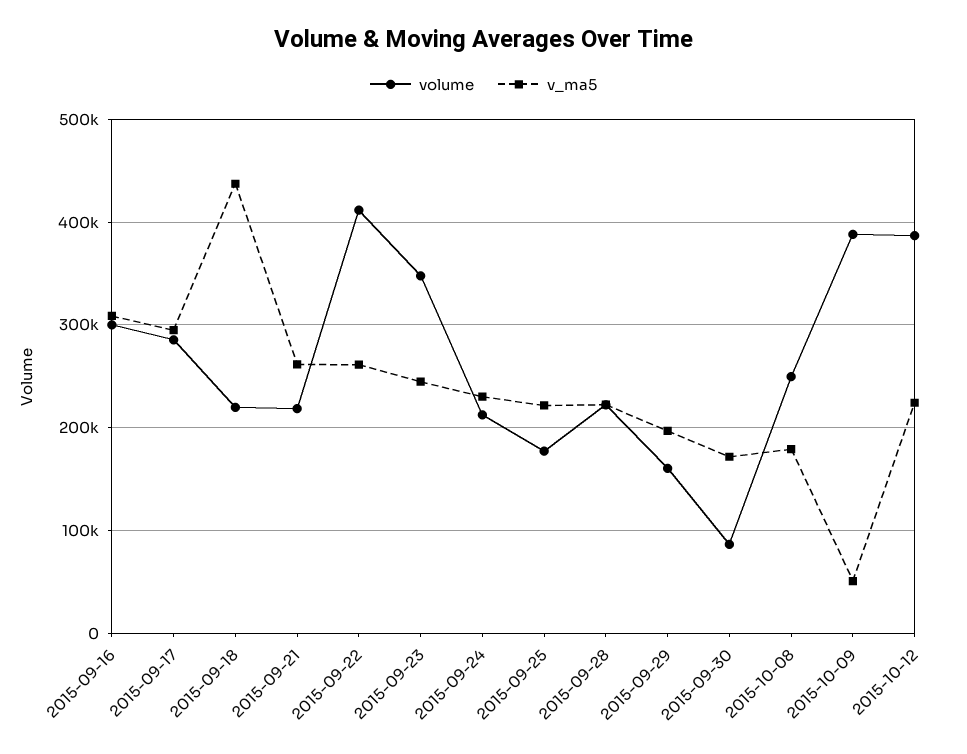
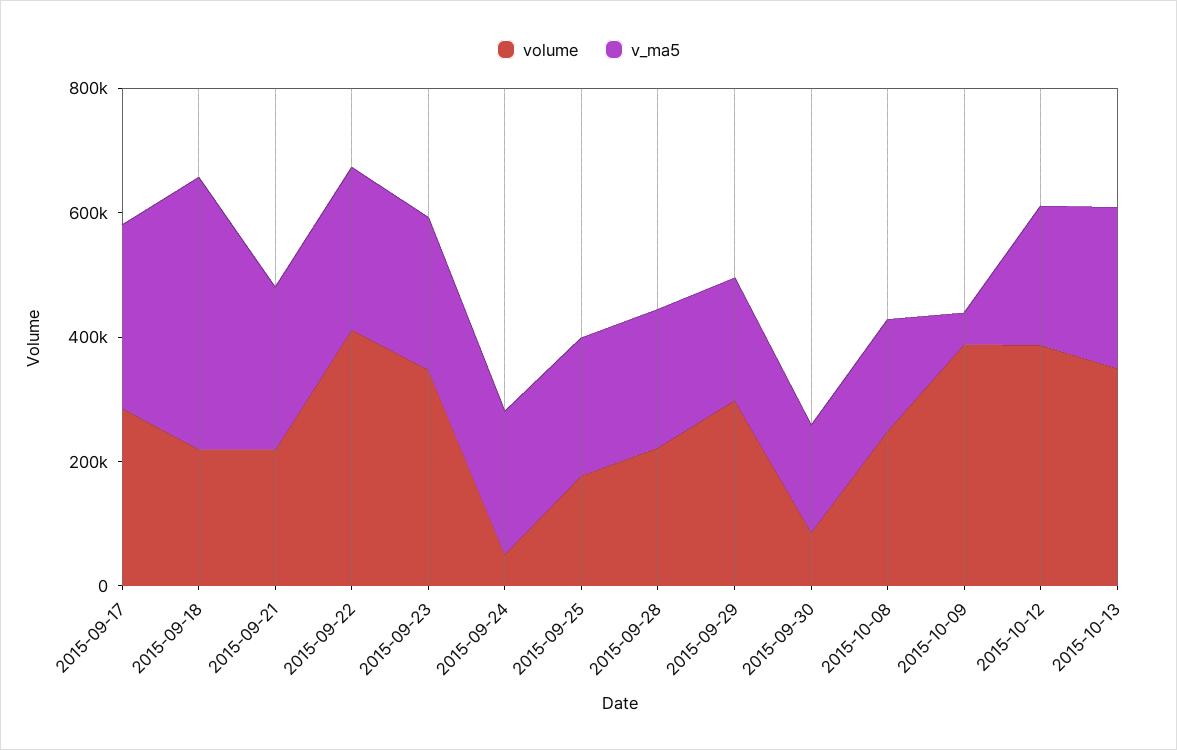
volume, 2015-09-16: 300000 -> none
v_ma5, 2015-09-16: 310000 -> none
volume, 2015-09-24: 210000 -> 50000
volume, 2015-09-29: 160000 -> 300000
volume, 2015-10-13: none -> 350000
v_ma5, 2015-10-13: none -> 250000

